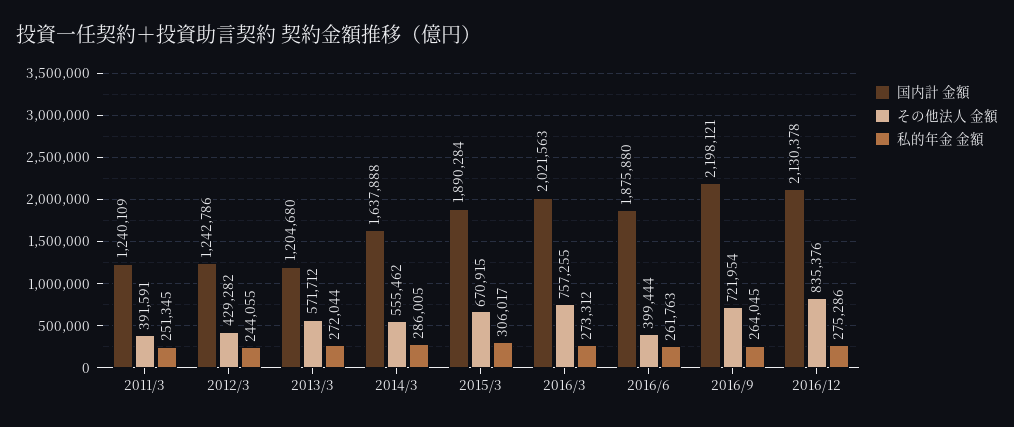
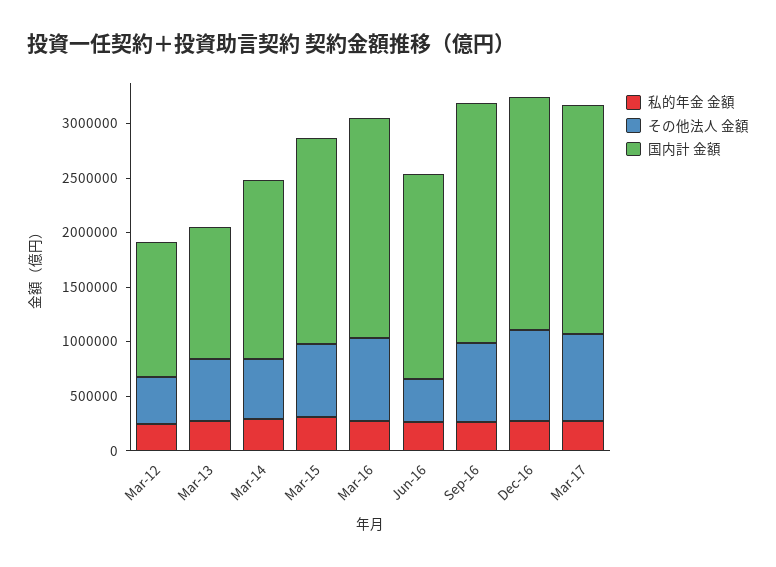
国内計 金額, 2011/3: 1240109 -> none
その他法人 金額, 2011/3: 391591 -> none
私的年金 金額, 2011/3: 251345 -> none
私的年金 金額, Mar-17: none -> 300000
その他法人 金額, Mar-17: none -> 800000
国内計 金額, Mar-17: none -> 2100000

